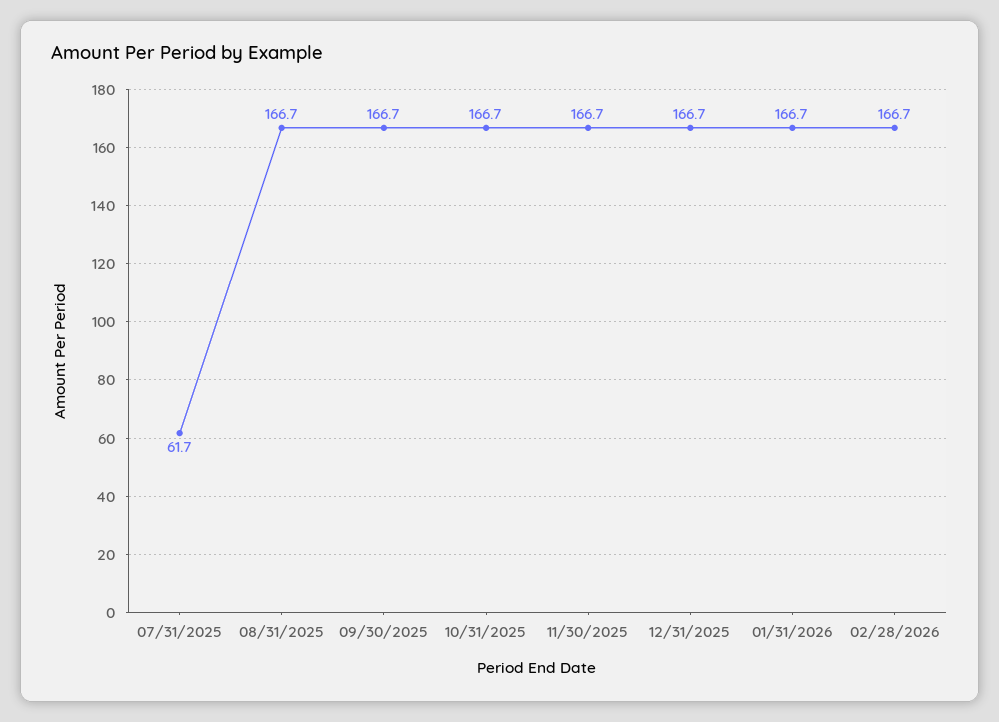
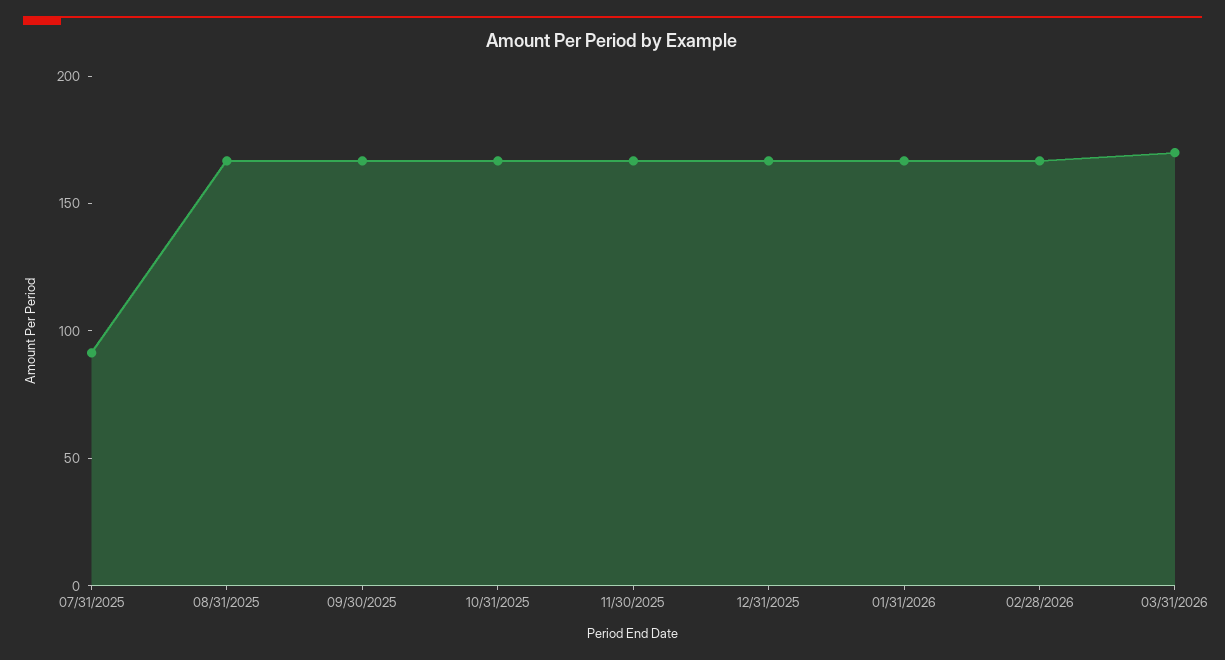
07/31/2025: 61.7 -> 90
03/31/2026: none -> 170

